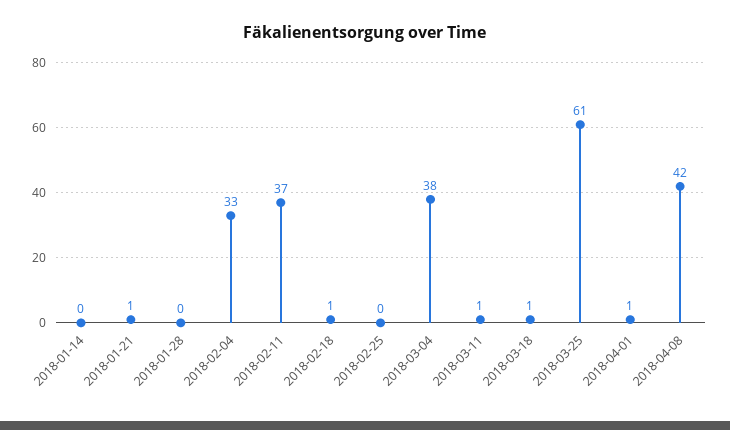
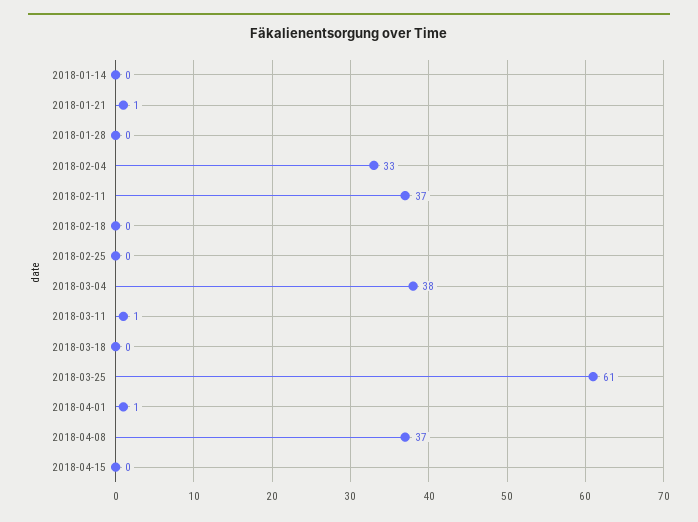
2018-02-18: 1 -> 0
2018-03-18: 1 -> 0
2018-04-08: 42 -> 37
2018-04-15: none -> 0

